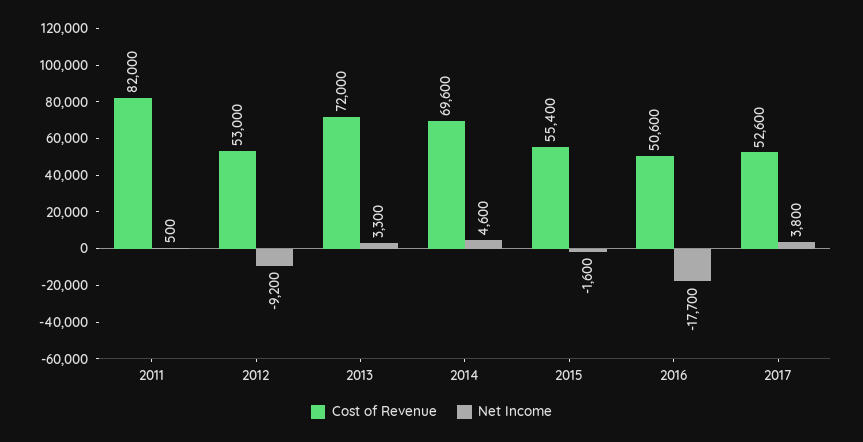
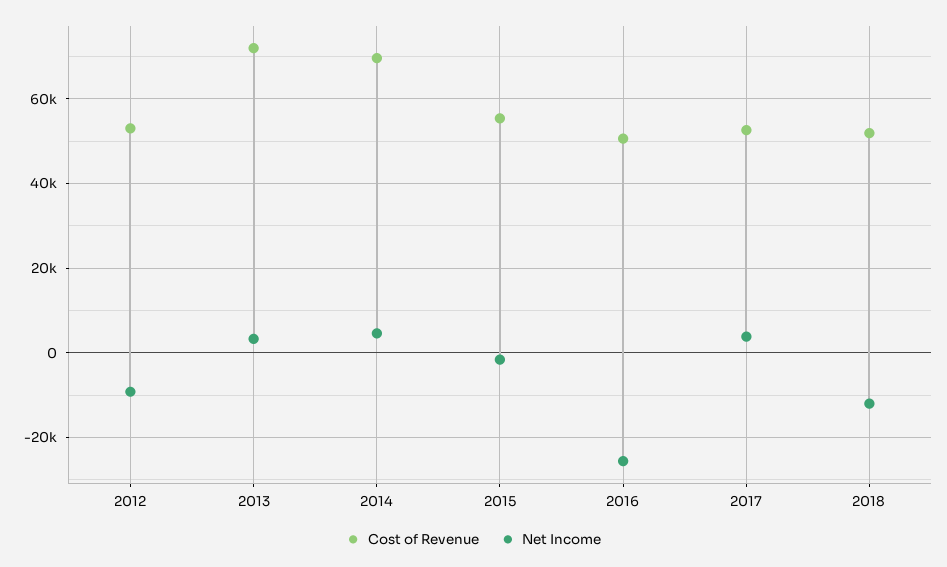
Cost of Revenue, 2011: 82000 -> none
Net Income, 2011: 500 -> none
Net Income, 2016: -17700 -> -26000
Cost of Revenue, 2018: none -> 52000
Net Income, 2018: none -> -12000

